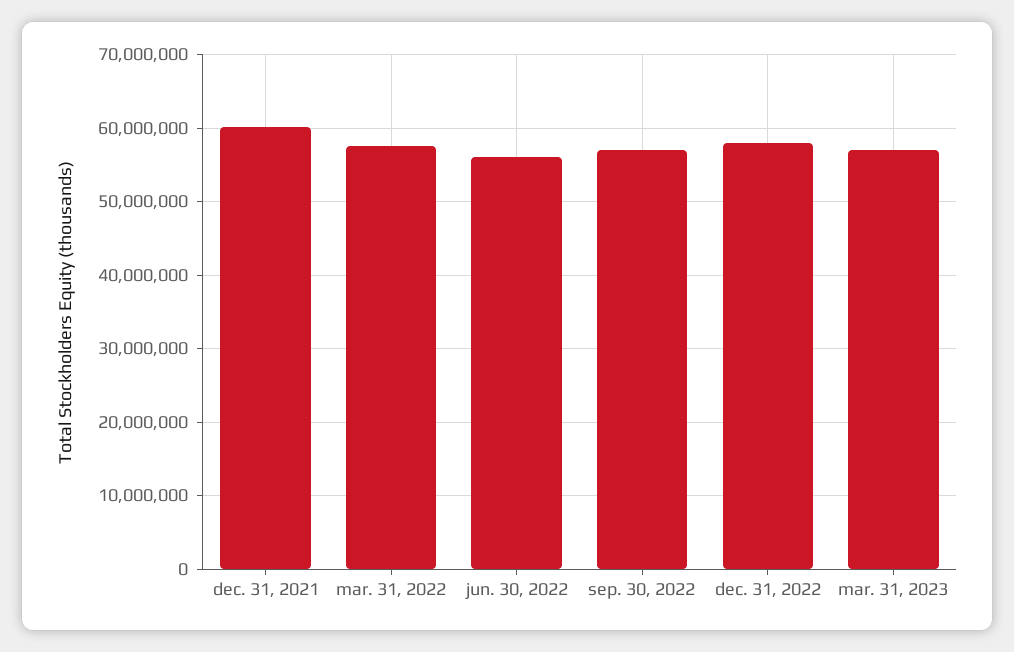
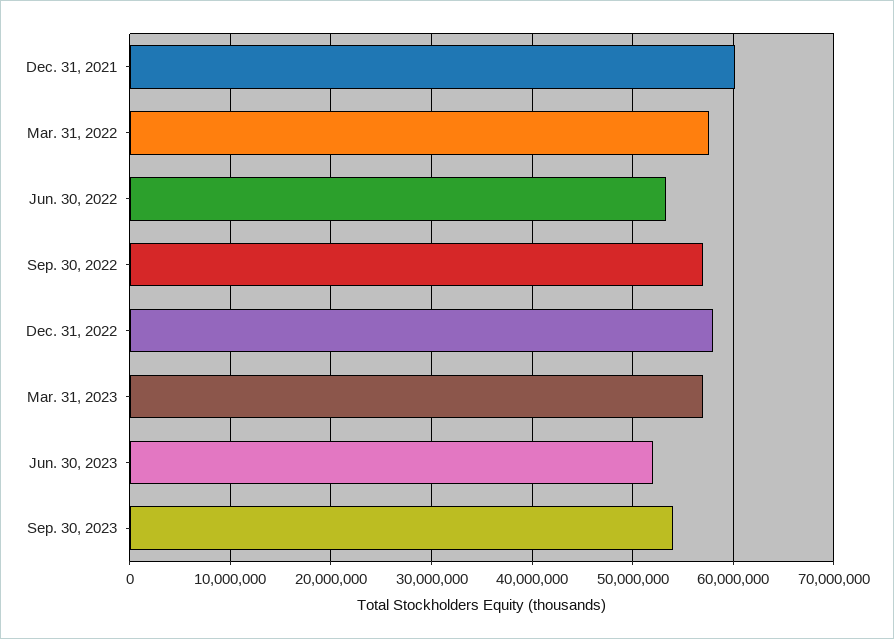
jun. 30, 2022: 56000000 -> 53000000
Jun. 30, 2023: none -> 52000000
Sep. 30, 2023: none -> 54000000

